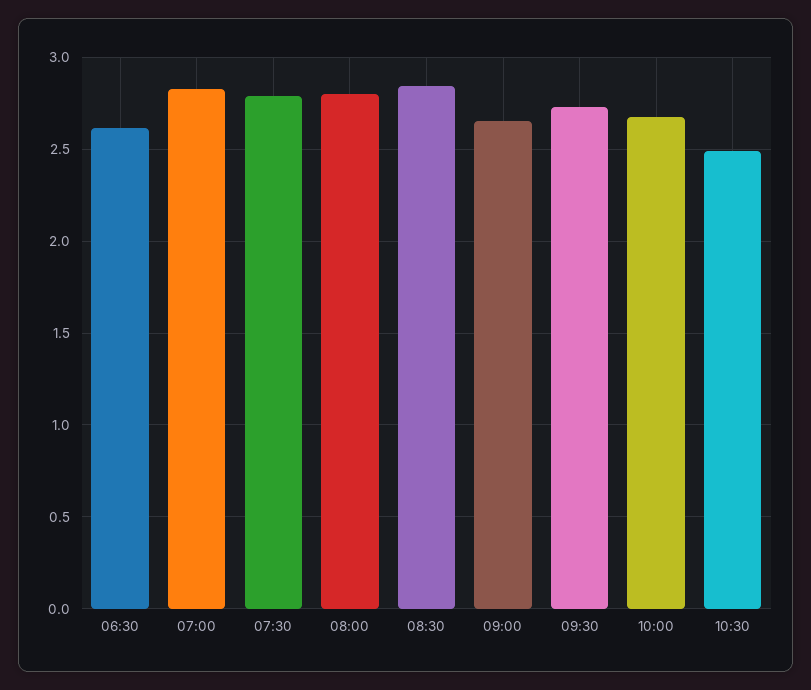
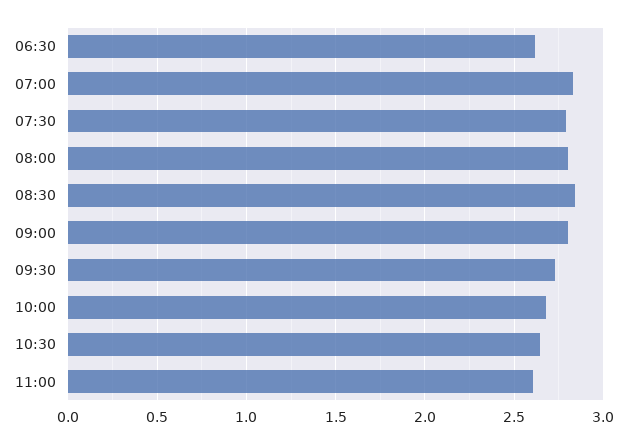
09:00: 2.65 -> 2.8
10:30: 2.5 -> 2.65
11:00: none -> 2.6

